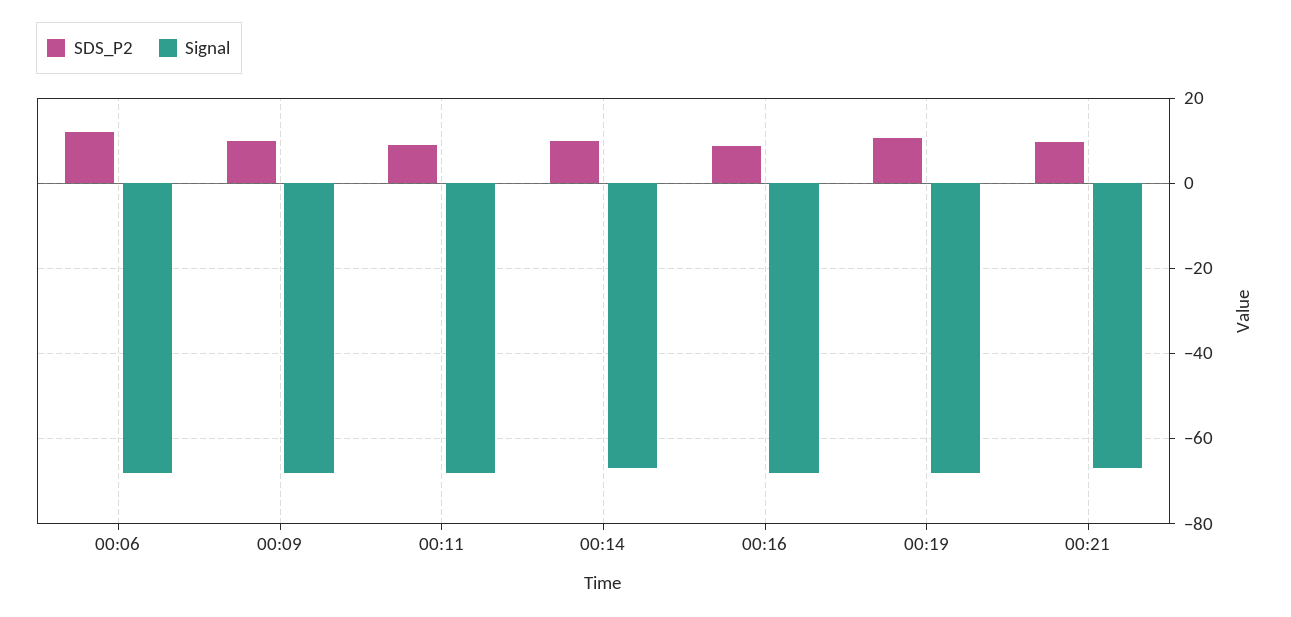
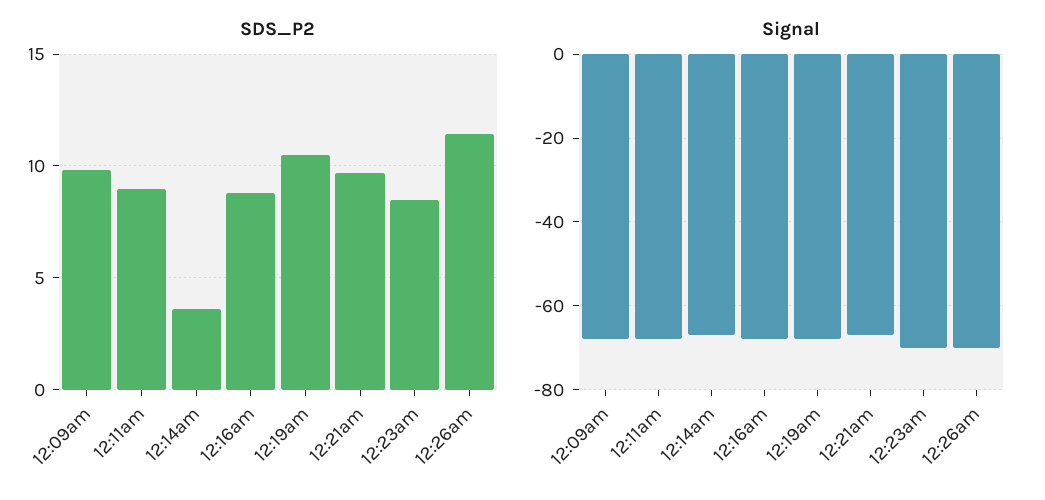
SDS_P2, 00:06: 12 -> none
Signal, 00:06: -68 -> none
SDS_P2, 00:14: 10 -> 3.5
SDS_P2, 12:23am: none -> 8.5
SDS_P2, 12:26am: none -> 11.5
Signal, 12:23am: none -> -70
Signal, 12:26am: none -> -70

